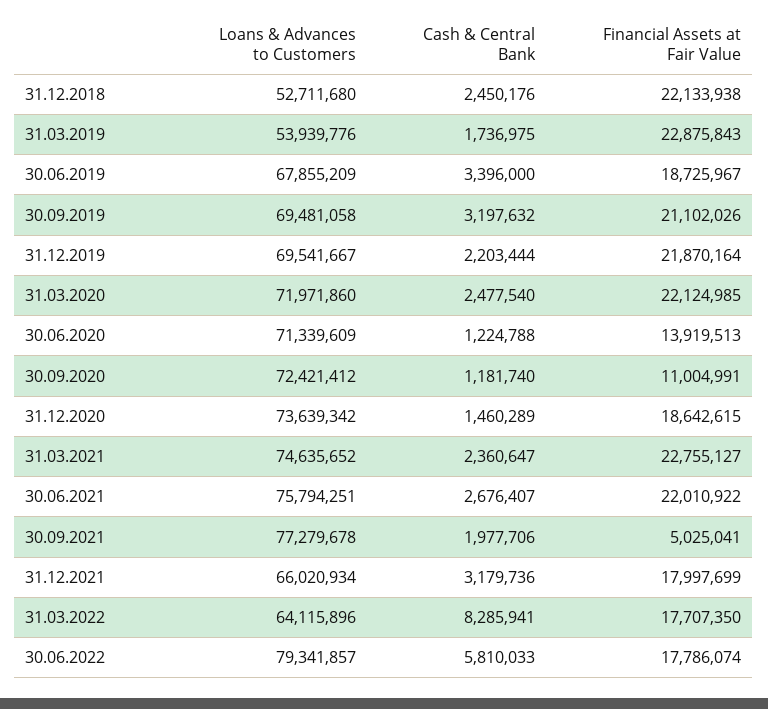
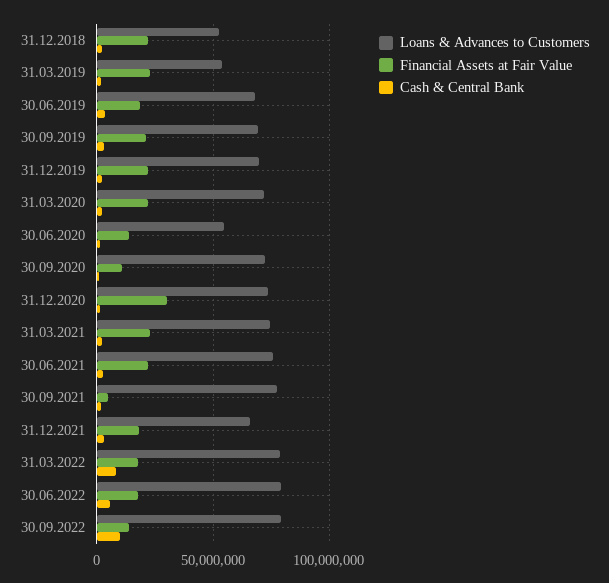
Loans & Advances to Customers, 30.06.2020: 71339609 -> 55000000
Financial Assets at Fair Value, 31.12.2020: 18642615 -> 30000000
Loans & Advances to Customers, 31.03.2022: 64115896 -> 80000000
Loans & Advances to Customers, 30.09.2022: none -> 80000000
Financial Assets at Fair Value, 30.09.2022: none -> 15000000
Cash & Central Bank, 30.09.2022: none -> 10000000

